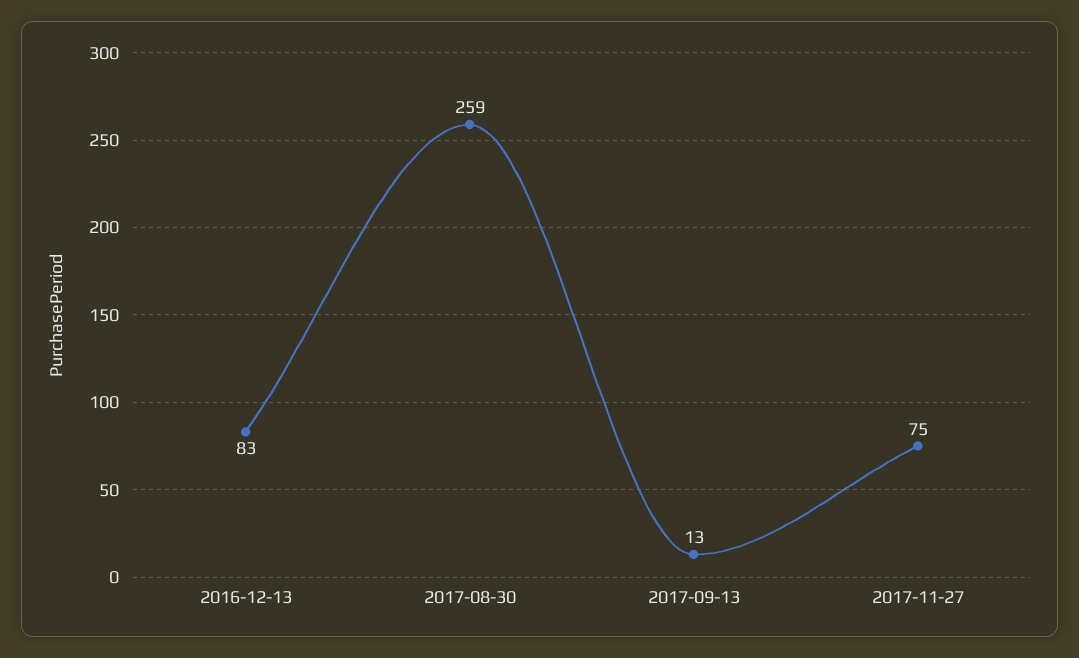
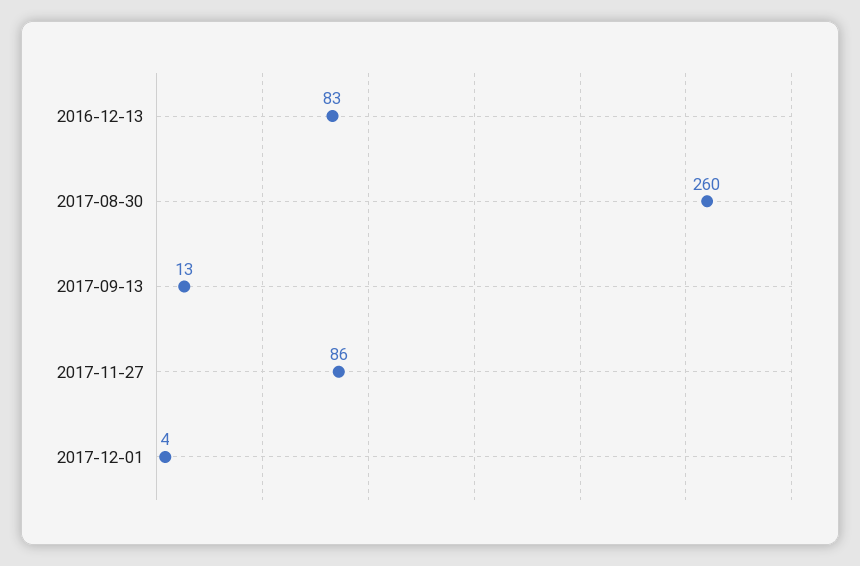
2017-08-30: 259 -> 260
2017-11-27: 75 -> 86
2017-12-01: none -> 4

